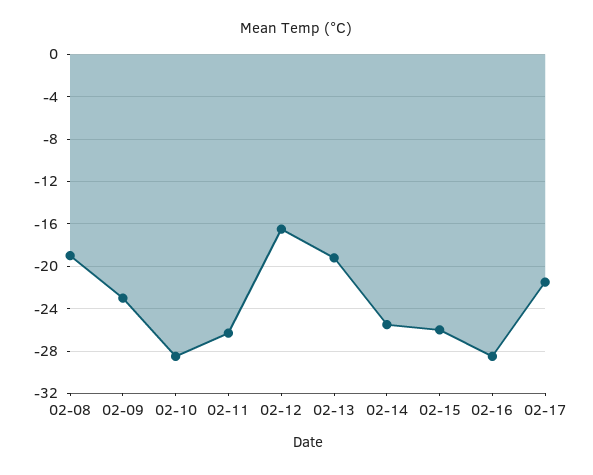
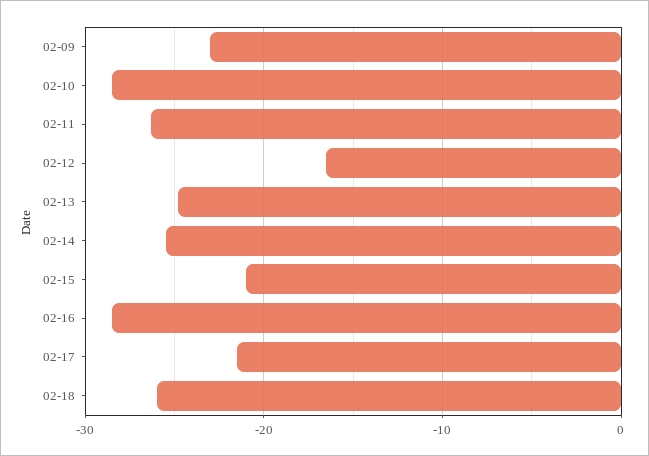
02-08: -19 -> none
02-13: -19 -> -25
02-15: -26 -> -21
02-18: none -> -26

